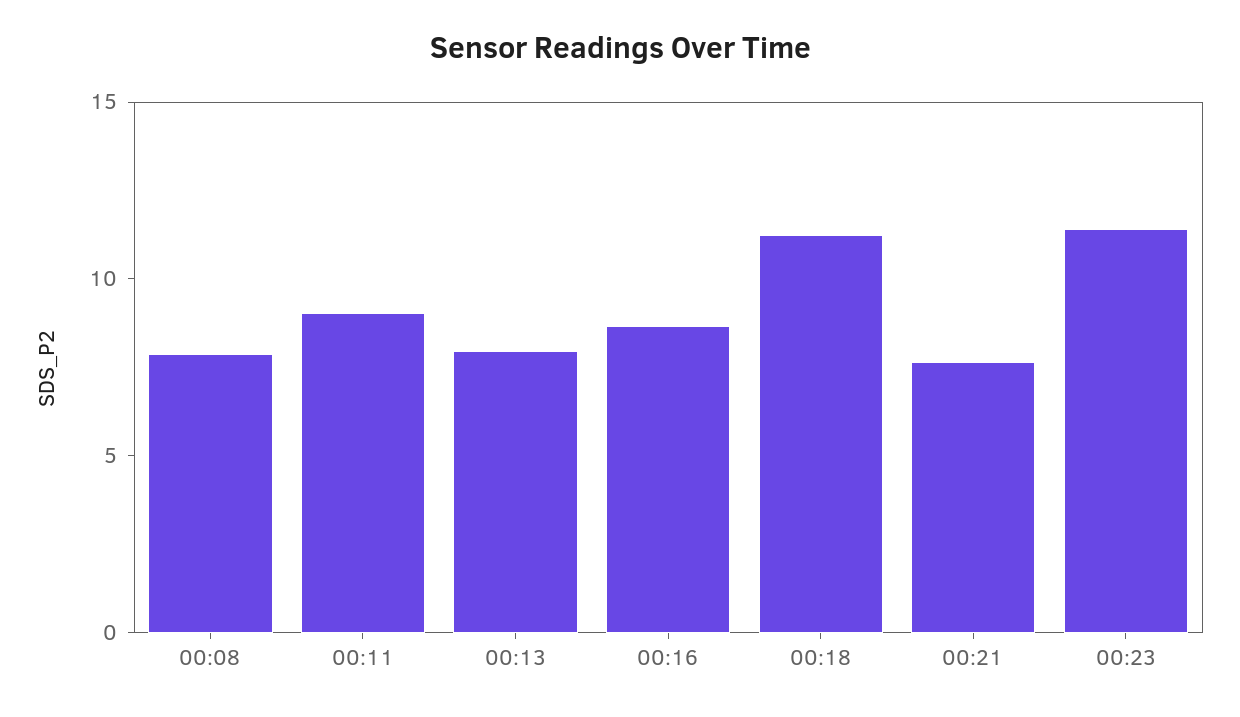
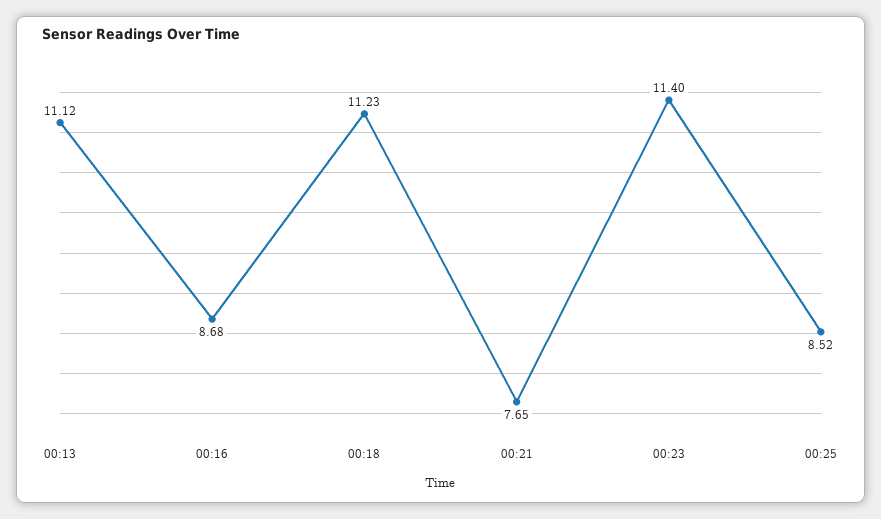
00:08: 8 -> none
00:11: 9 -> none
00:13: 8 -> 11.12
00:25: none -> 8.52

